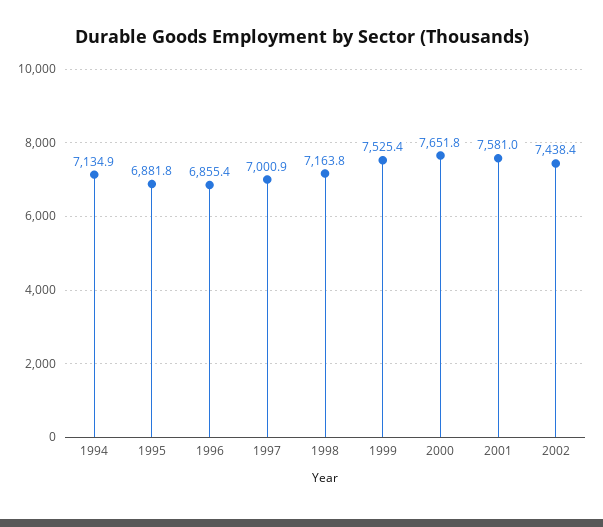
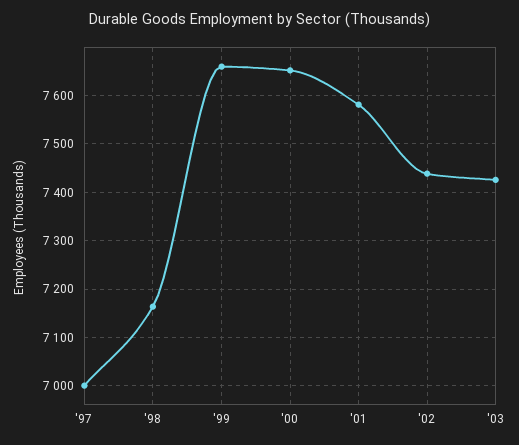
1994: 7134.9 -> none
1995: 6881.8 -> none
1996: 6855.4 -> none
1999: 7525.4 -> 7660
'03: none -> 7420

